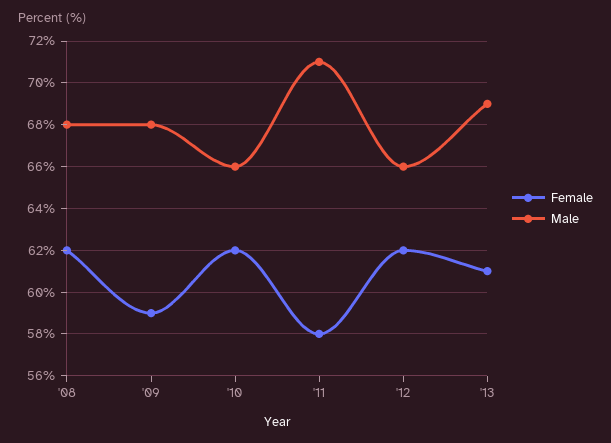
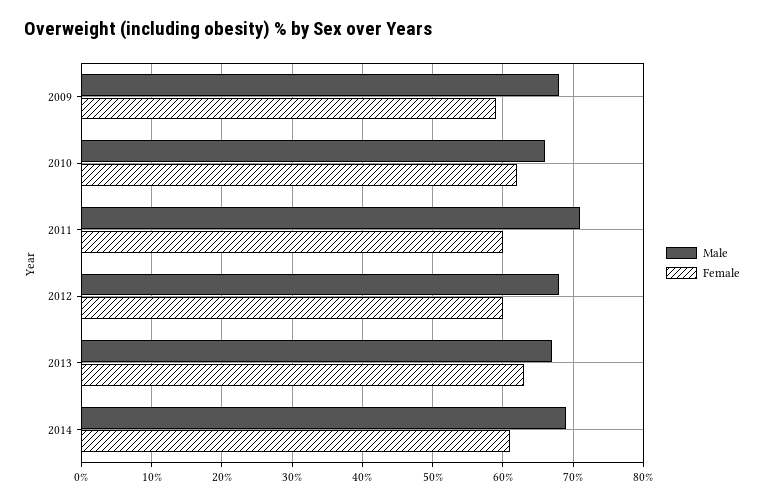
Female, '08: 62 -> none
Male, '08: 68 -> none
Female, '11: 58 -> 60
Female, '12: 62 -> 60
Male, '12: 66 -> 68
Female, '13: 61 -> 63
Male, '13: 69 -> 67
Male, 2014: none -> 69
Female, 2014: none -> 61

